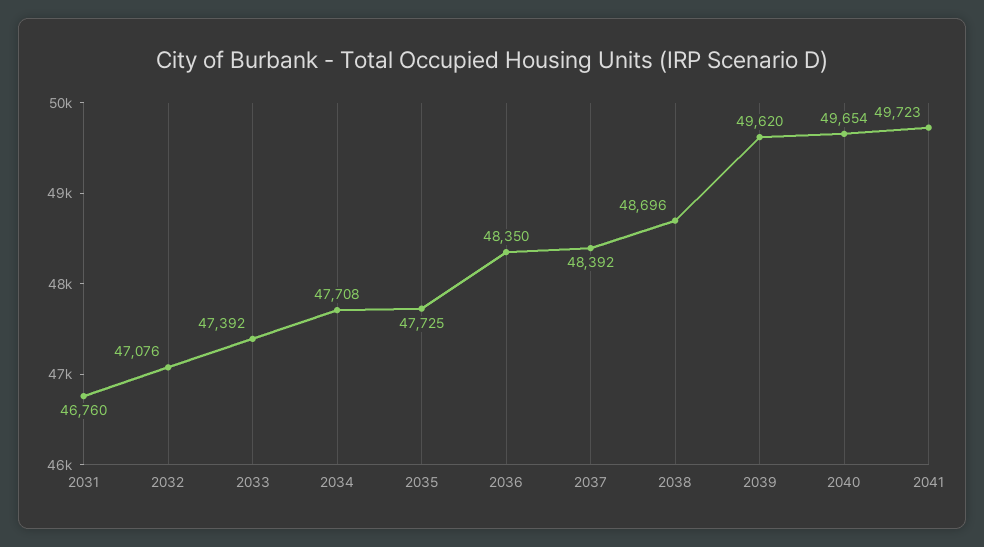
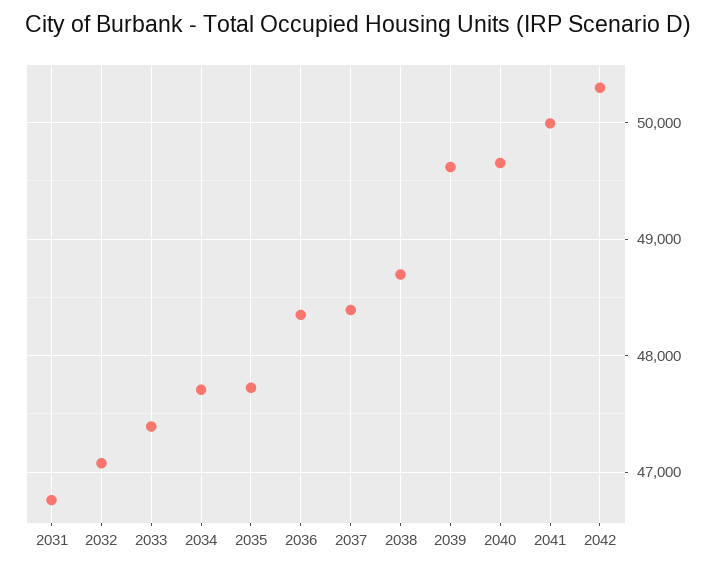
2041: 49723 -> 50000
2042: none -> 50300

